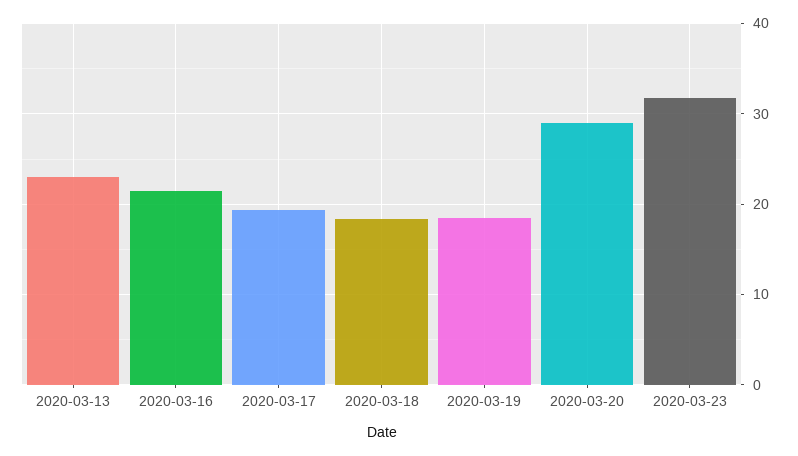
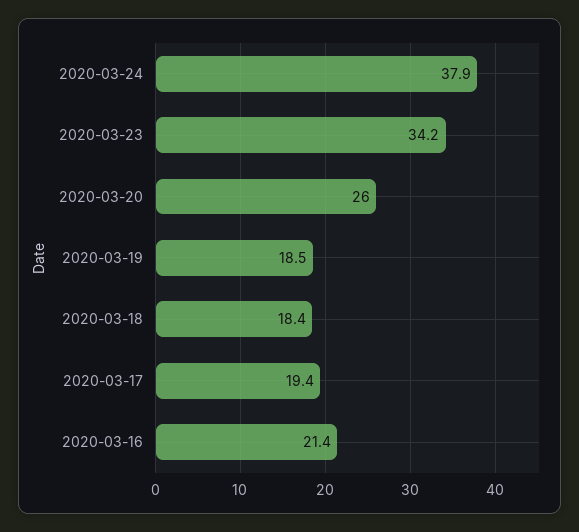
2020-03-13: 23 -> none
2020-03-20: 29 -> 26
2020-03-23: 32 -> 34.2
2020-03-24: none -> 37.9

